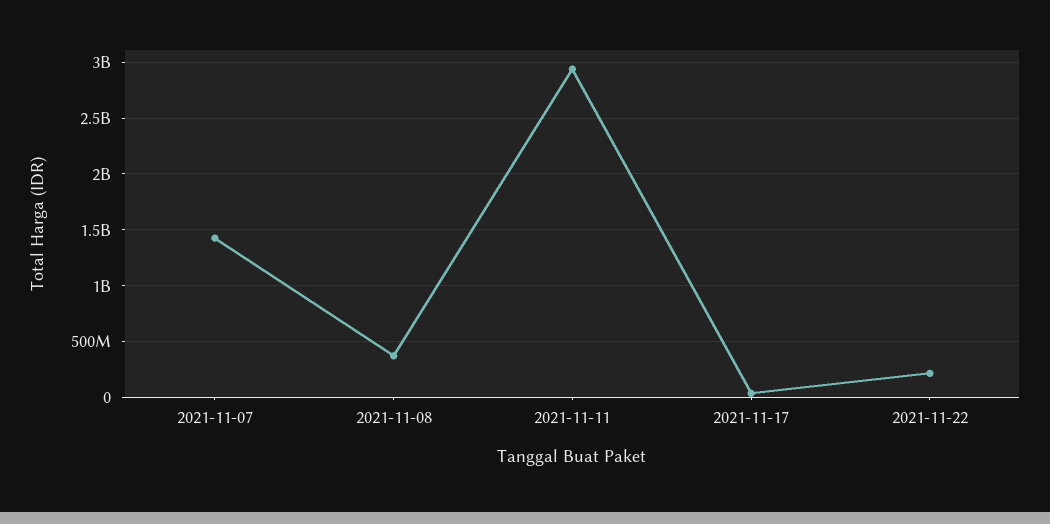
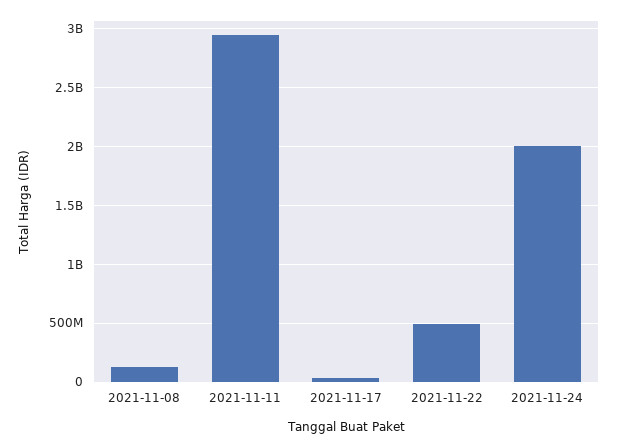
2021-11-07: 1400000000 -> none
2021-11-08: 400000000 -> 100000000
2021-11-22: 200000000 -> 500000000
2021-11-24: none -> 2000000000

